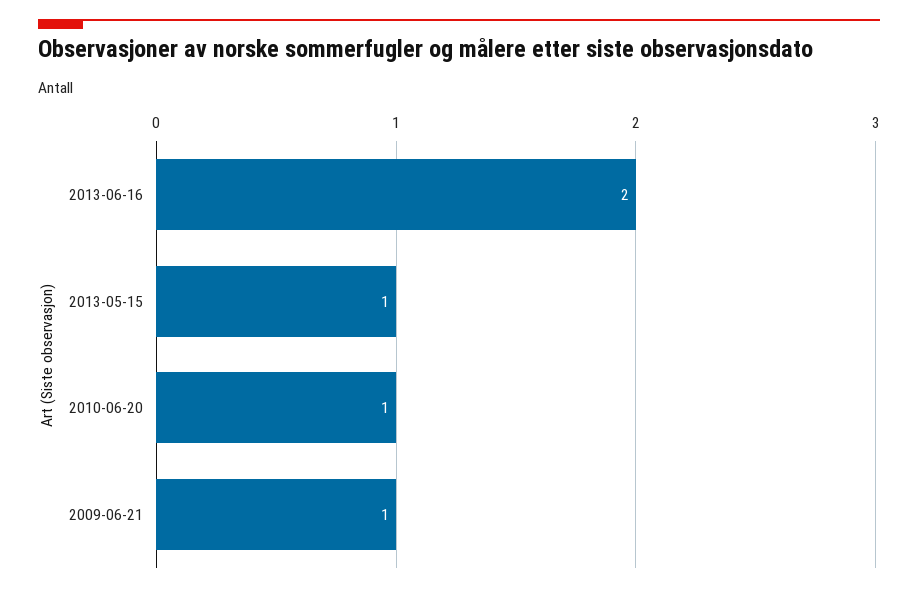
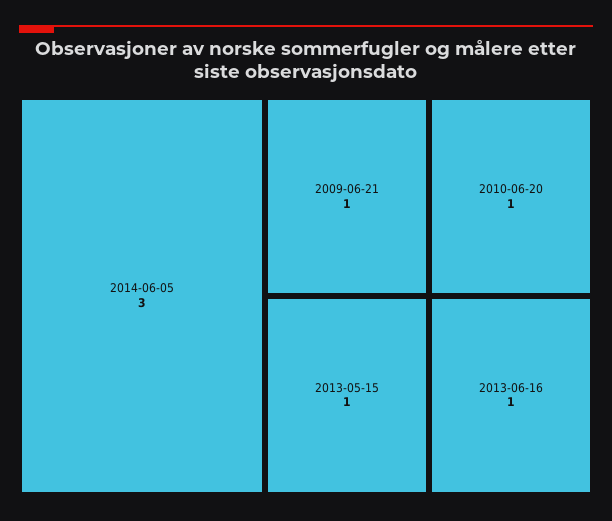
2013-06-16: 2 -> 1
2014-06-05: none -> 3

